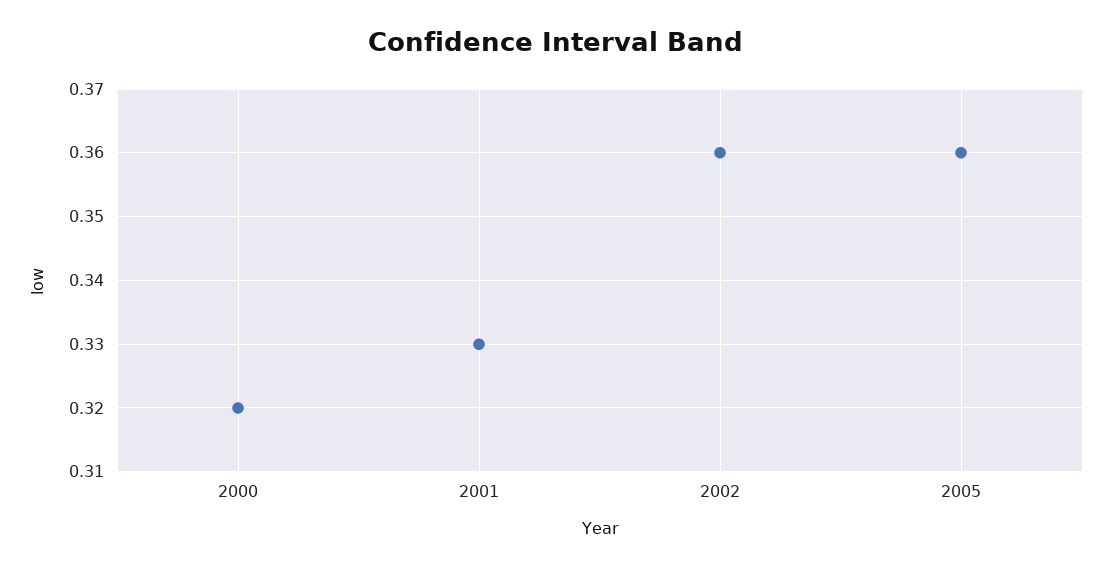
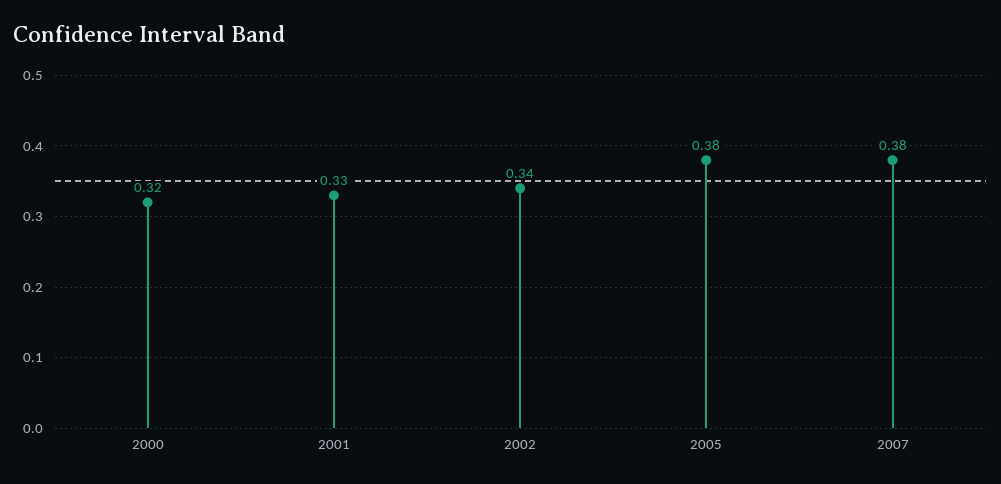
2002: 0.36 -> 0.34
2005: 0.36 -> 0.38
2007: none -> 0.38

